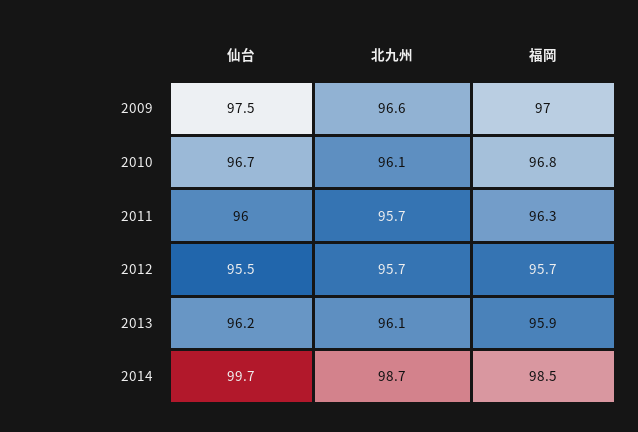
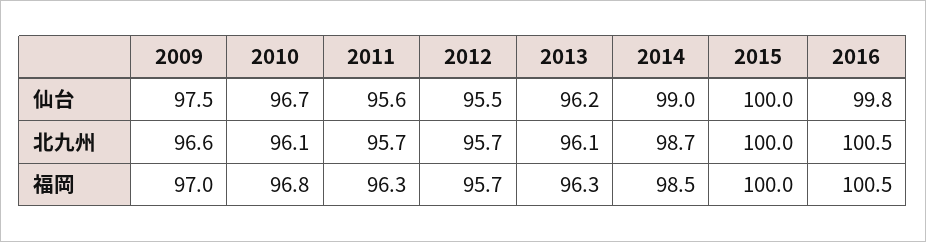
仙台, 2011: 96 -> 95.6
福岡, 2013: 95.9 -> 96.3
仙台, 2014: 99.7 -> 99
仙台, 2015: none -> 100
仙台, 2016: none -> 99.8
北九州, 2015: none -> 100
北九州, 2016: none -> 100.5
福岡, 2015: none -> 100
福岡, 2016: none -> 100.5

